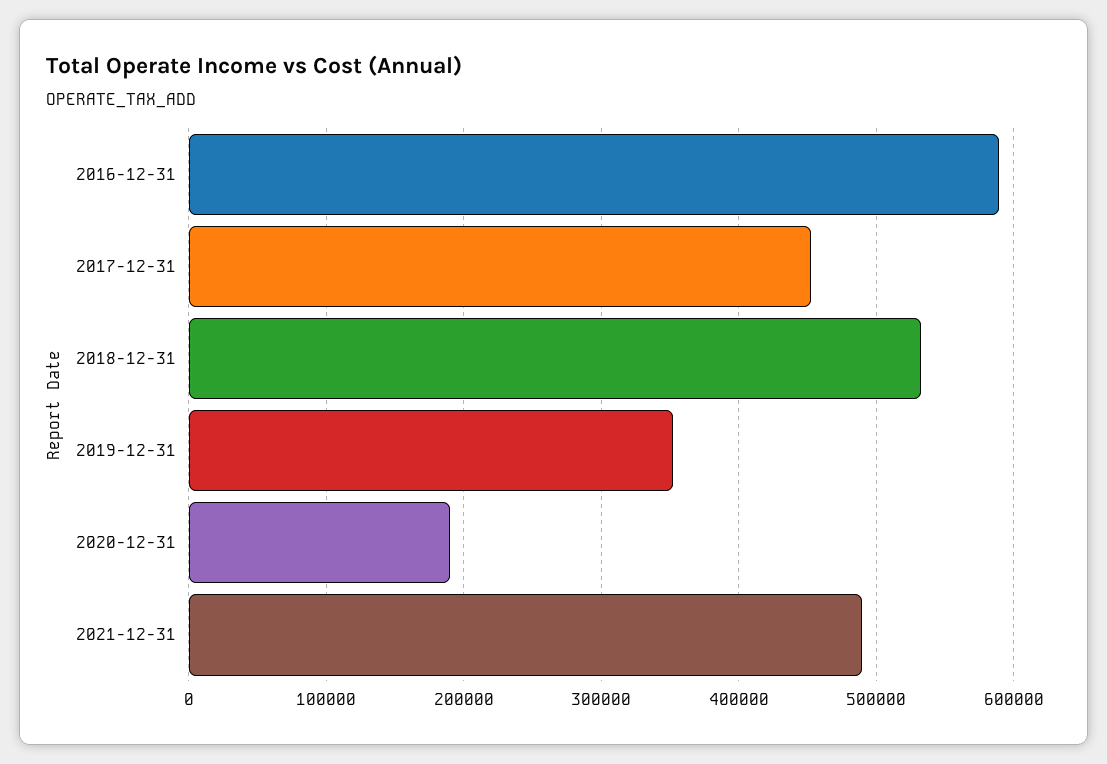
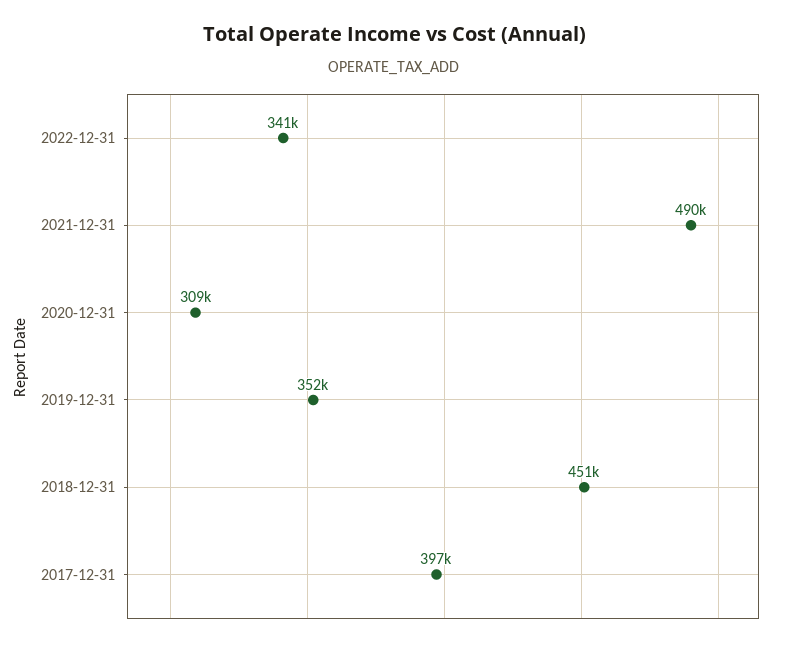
2016-12-31: 590000 -> none
2017-12-31: 450000 -> 397000
2018-12-31: 530000 -> 451000
2020-12-31: 190000 -> 309000
2022-12-31: none -> 341000

